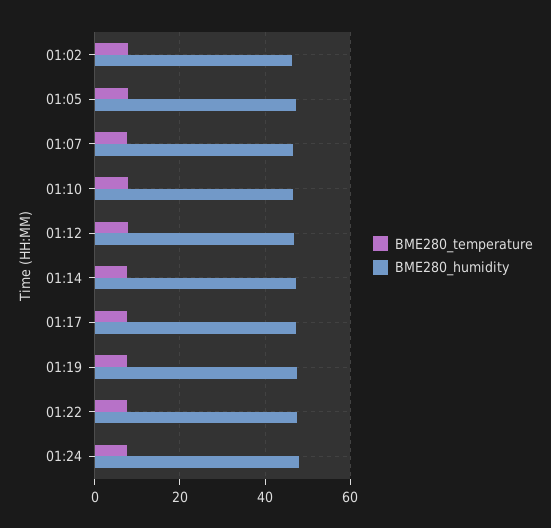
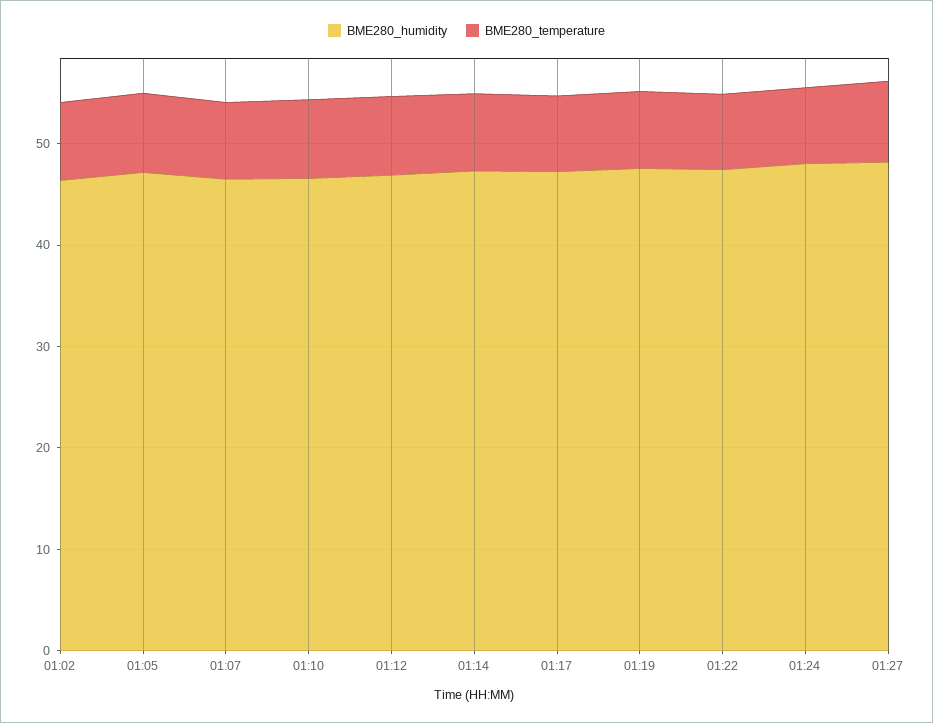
BME280_humidity, 01:27: none -> 48
BME280_temperature, 01:27: none -> 8

